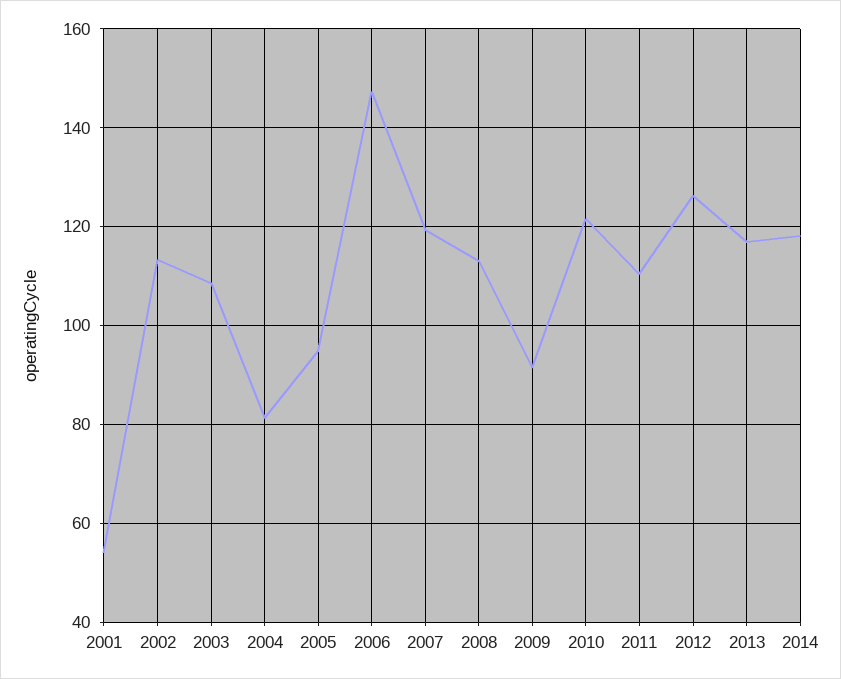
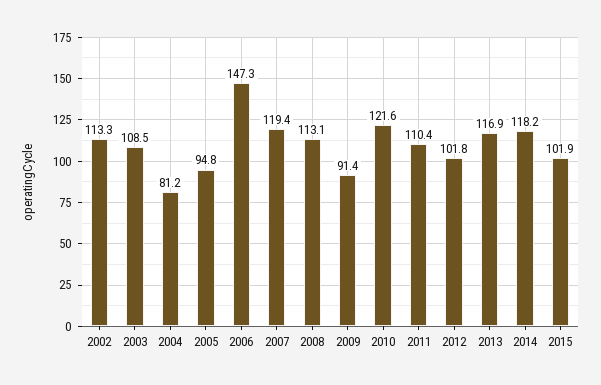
2001: 54 -> none
2012: 126 -> 101.8
2015: none -> 101.9

